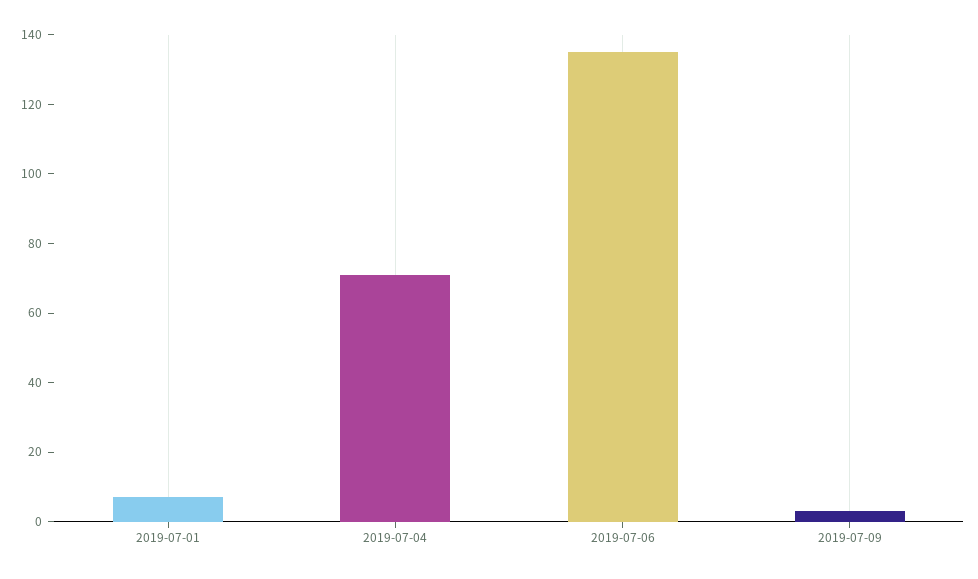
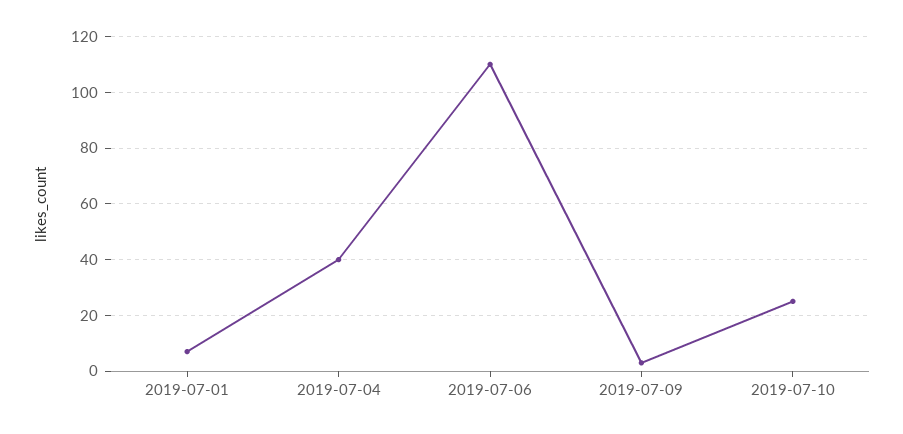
2019-07-04: 70 -> 40
2019-07-06: 135 -> 110
2019-07-10: none -> 25

